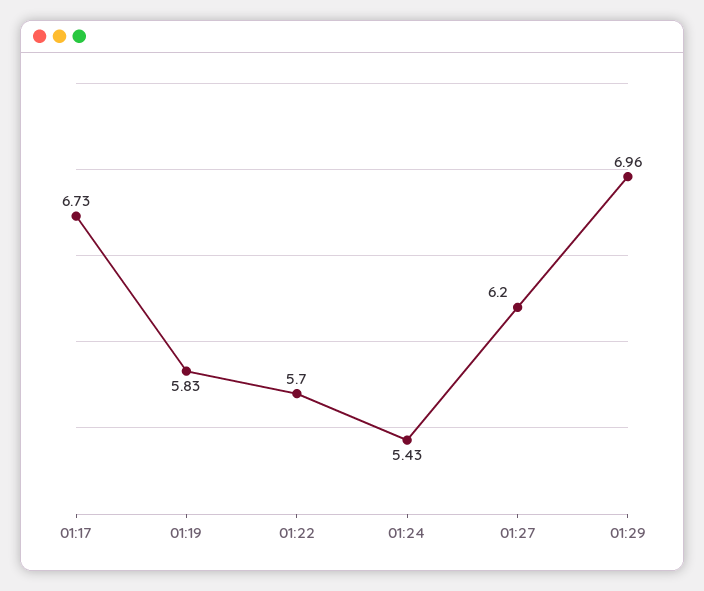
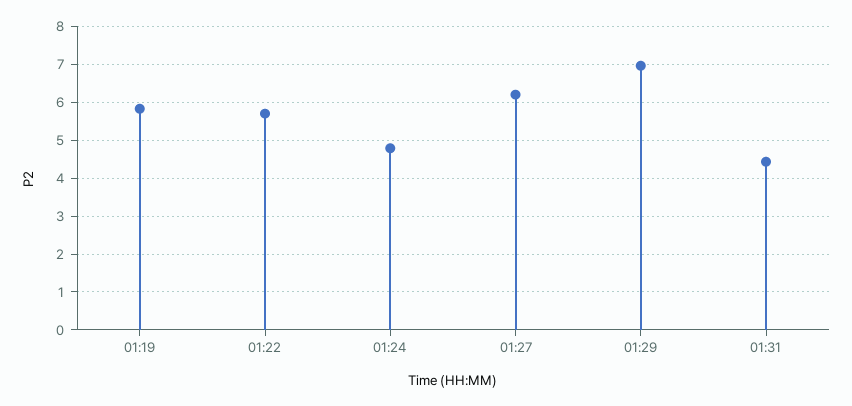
01:17: 6.73 -> none
01:24: 5.43 -> 4.8
01:31: none -> 4.4

